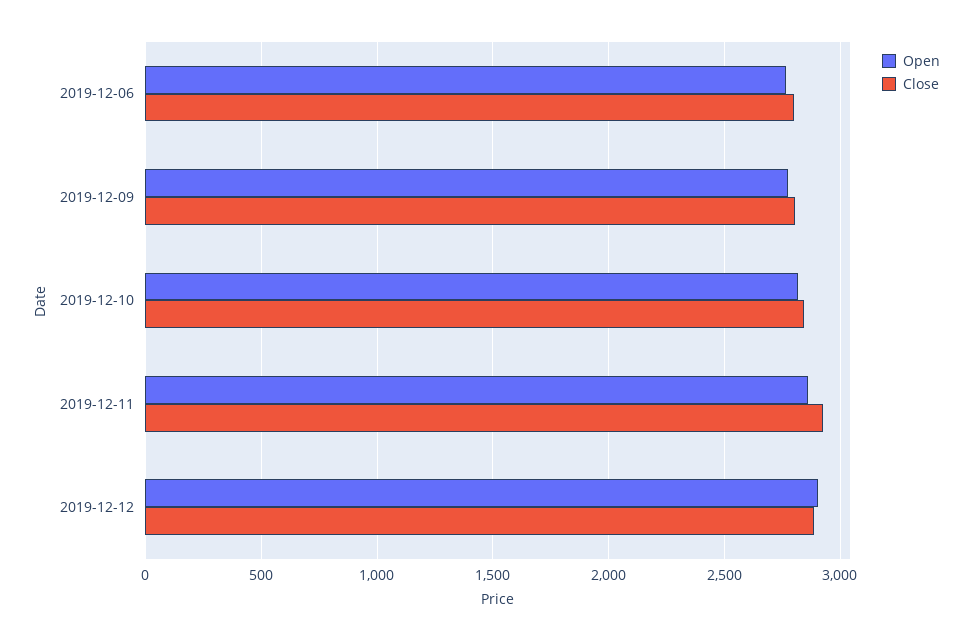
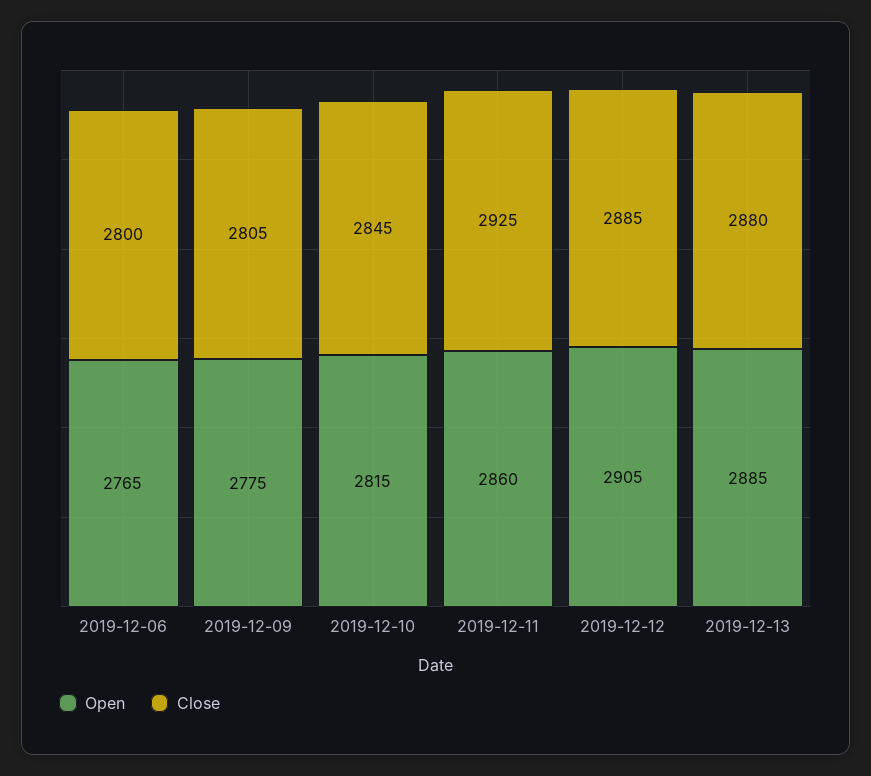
Open, 2019-12-13: none -> 2885
Close, 2019-12-13: none -> 2880

